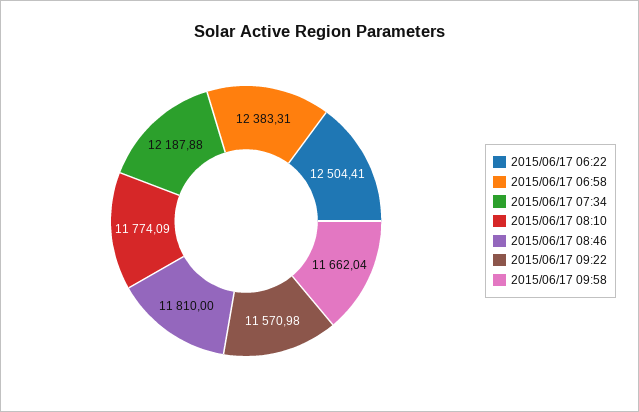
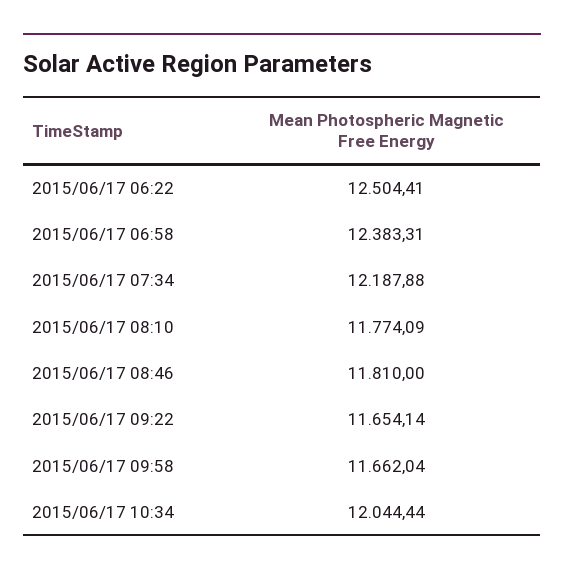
2015/06/17 09:22: 11570.98 -> 11654.14
2015/06/17 10:34: none -> 12044.44

